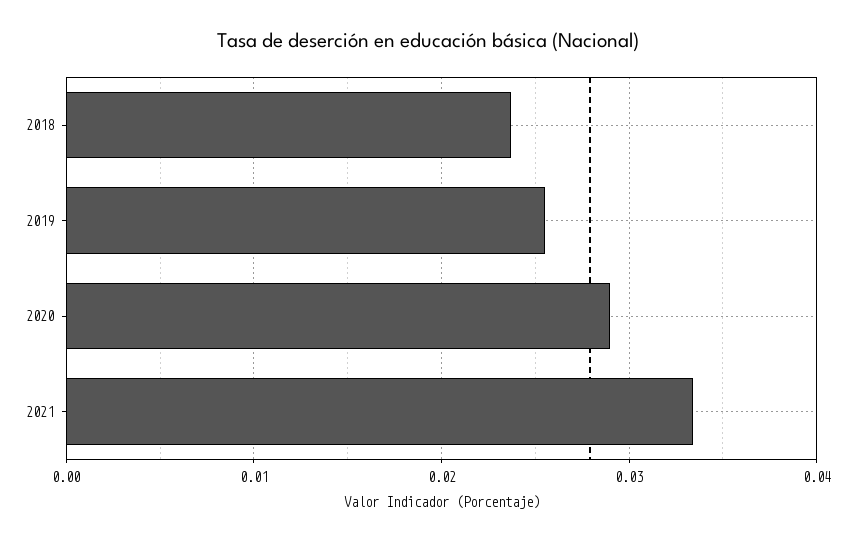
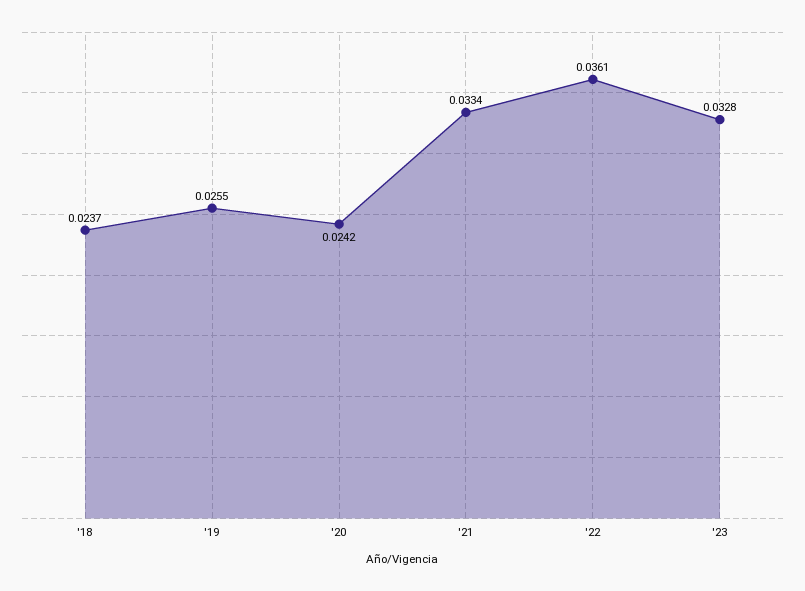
2020: 0.029 -> 0.0242
'22: none -> 0.0361
'23: none -> 0.0328

